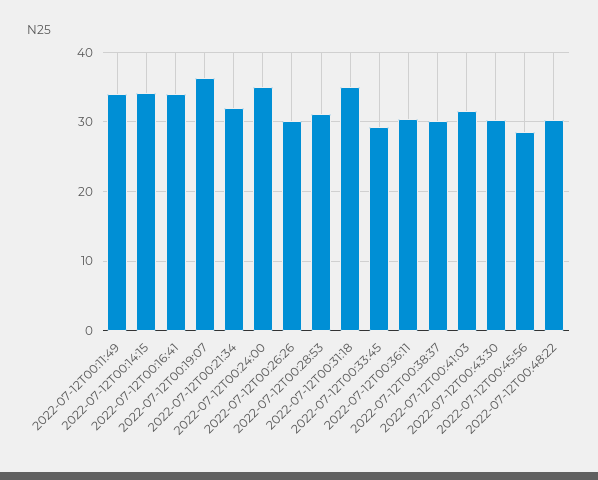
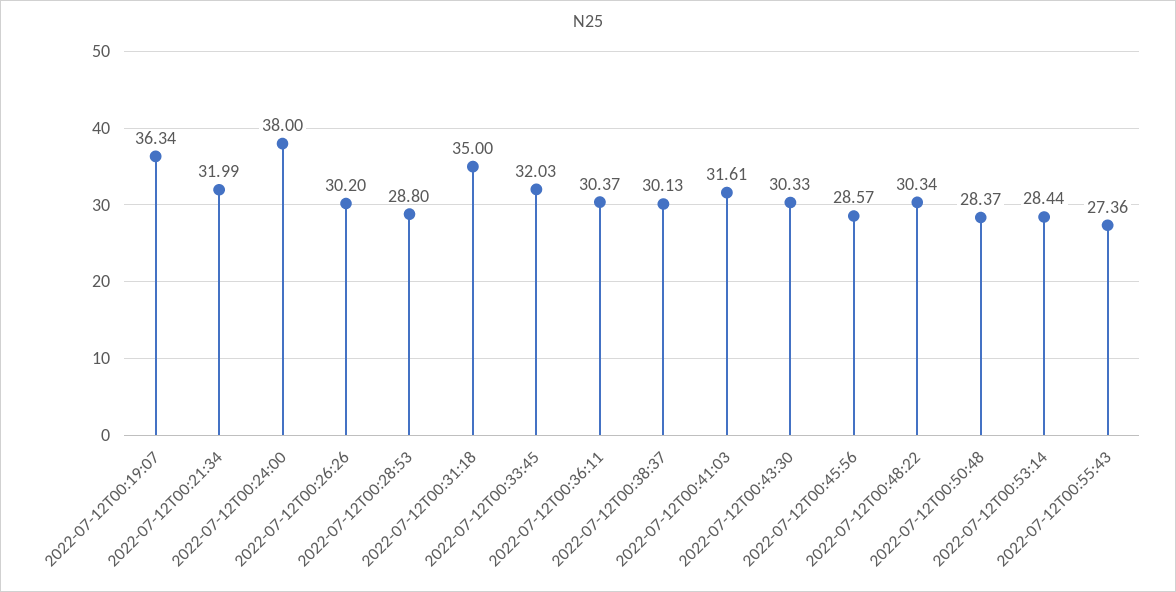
2022-07-12T00:11:49: 34 -> none
2022-07-12T00:14:15: 34 -> none
2022-07-12T00:16:41: 34 -> none
2022-07-12T00:24:00: 35 -> 38
2022-07-12T00:28:53: 31 -> 28.8
2022-07-12T00:33:45: 29 -> 32.03
2022-07-12T00:50:48: none -> 28.37
2022-07-12T00:53:14: none -> 28.44
2022-07-12T00:55:43: none -> 27.36

